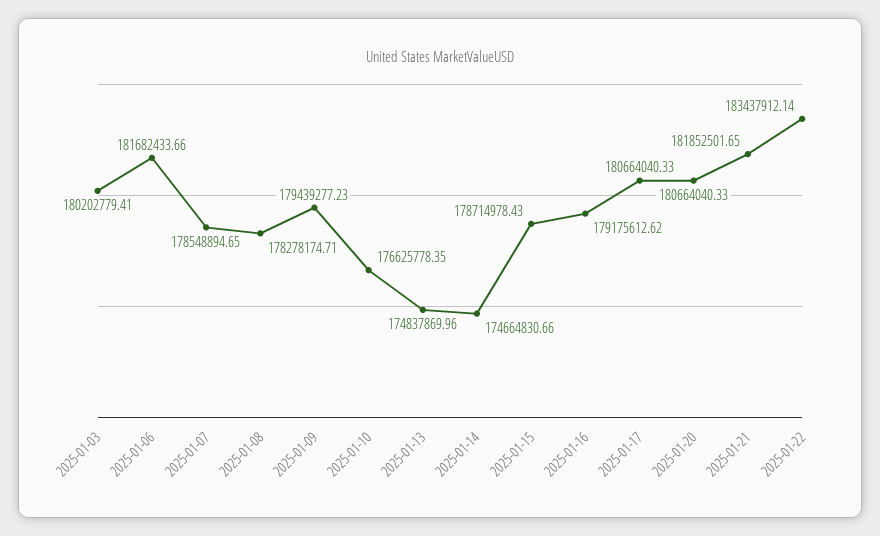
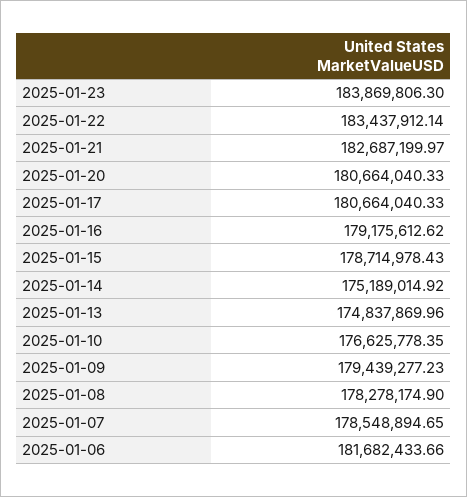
2025-01-03: 180202779.41 -> none
2025-01-08: 178278174.71 -> 178278174.9
2025-01-14: 174664830.66 -> 175189014.92
2025-01-21: 181852501.65 -> 182687199.97
2025-01-23: none -> 183869806.3

